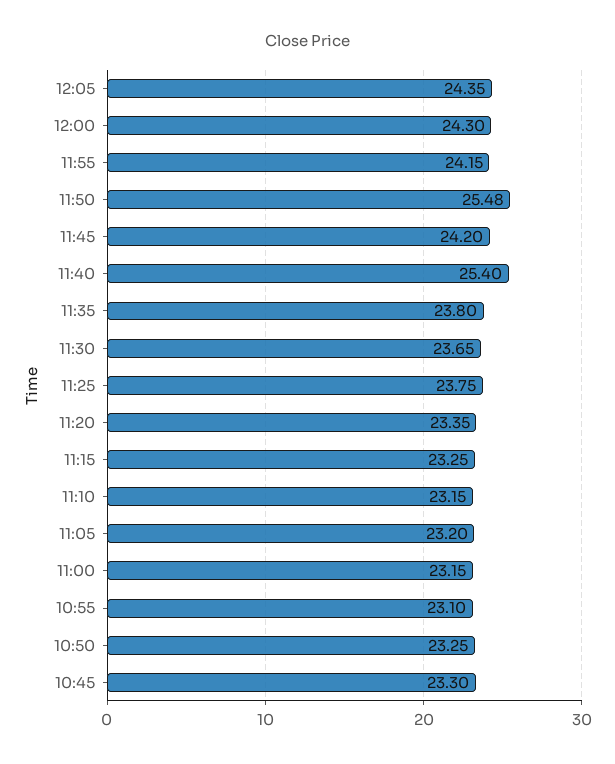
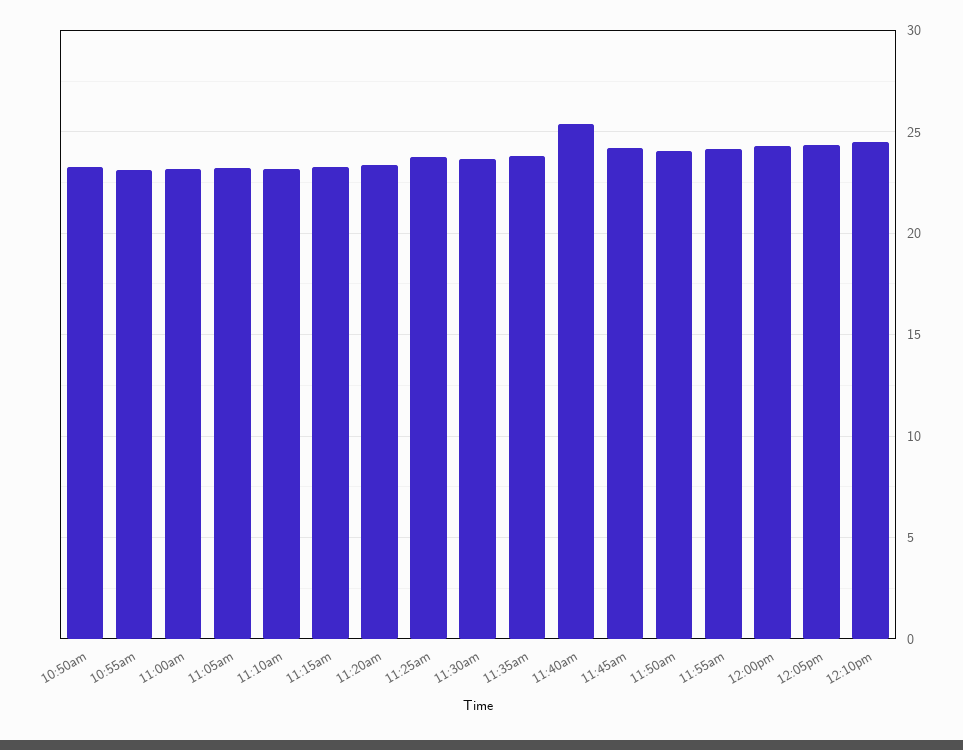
11:50: 25.48 -> 24
10:45: 23.3 -> none
12:10pm: none -> 24.5

